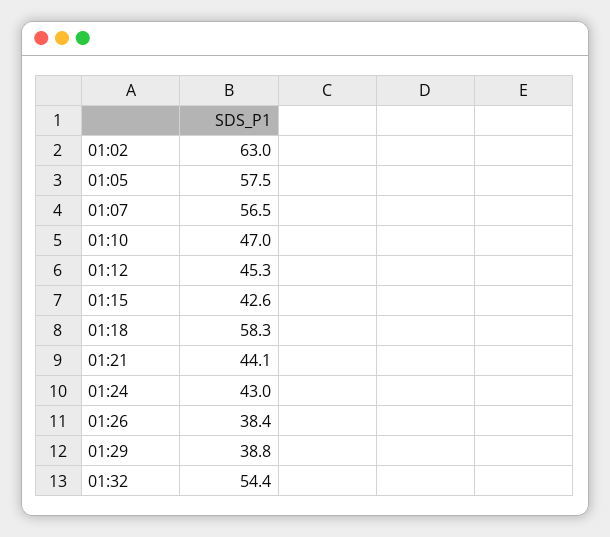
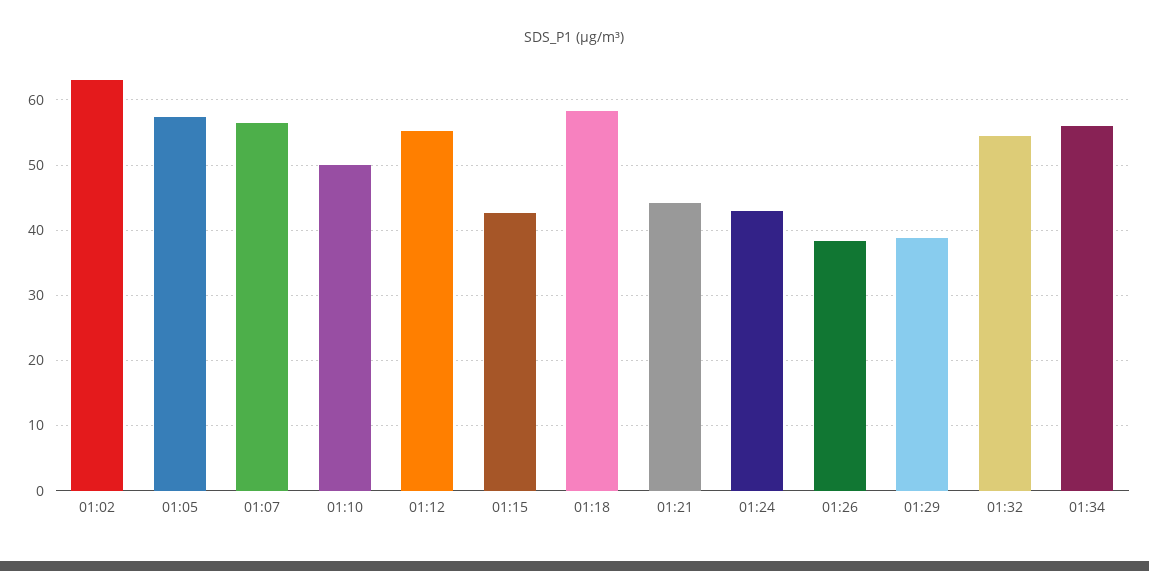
01:10: 47 -> 50
01:12: 45.3 -> 55
01:34: none -> 56

